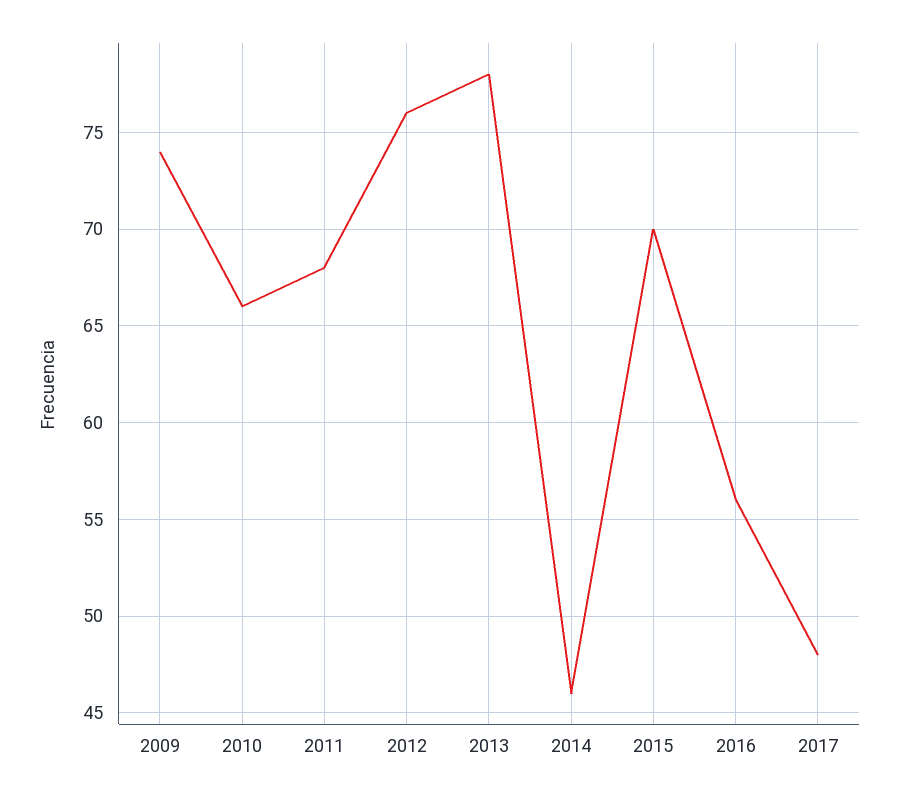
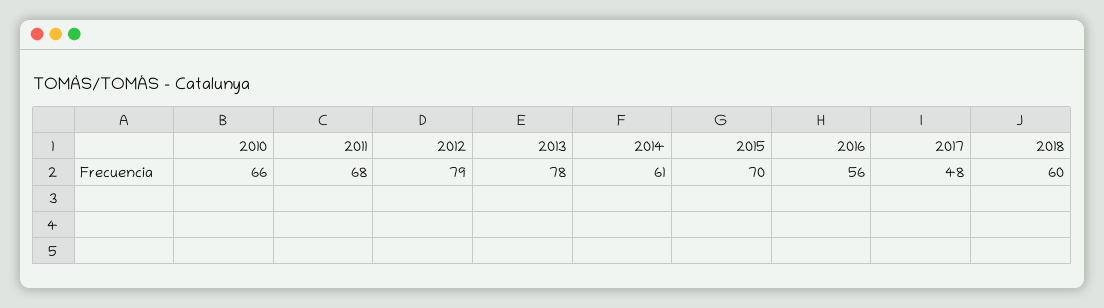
2009: 74 -> none
2012: 76 -> 79
2014: 46 -> 61
2018: none -> 60

